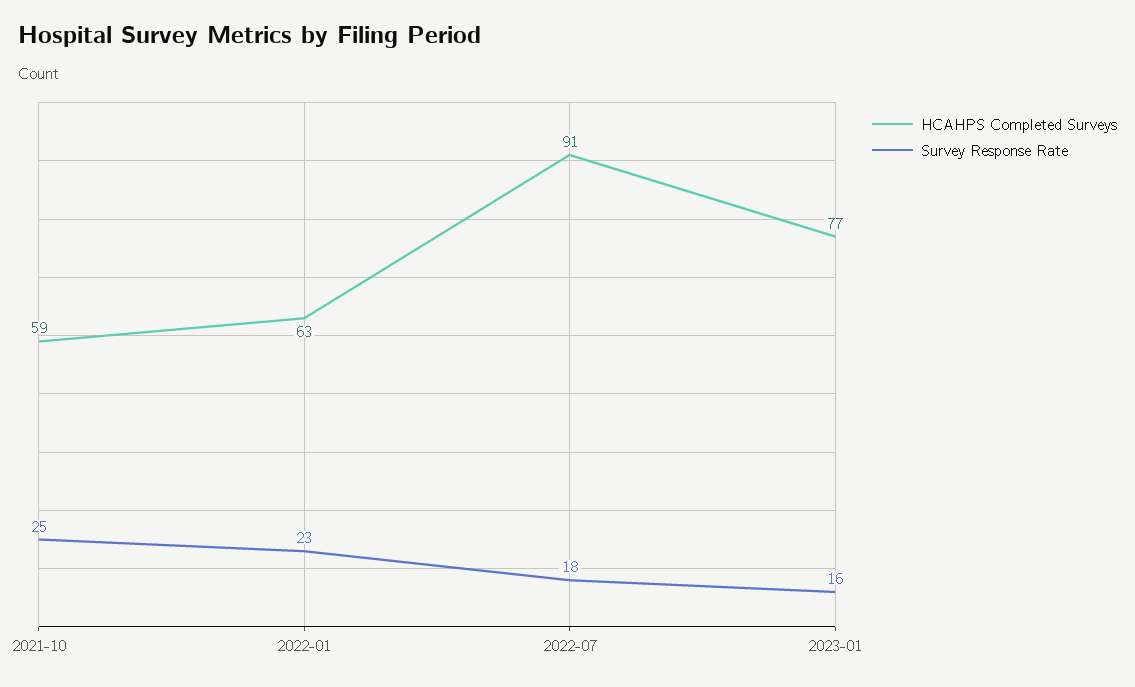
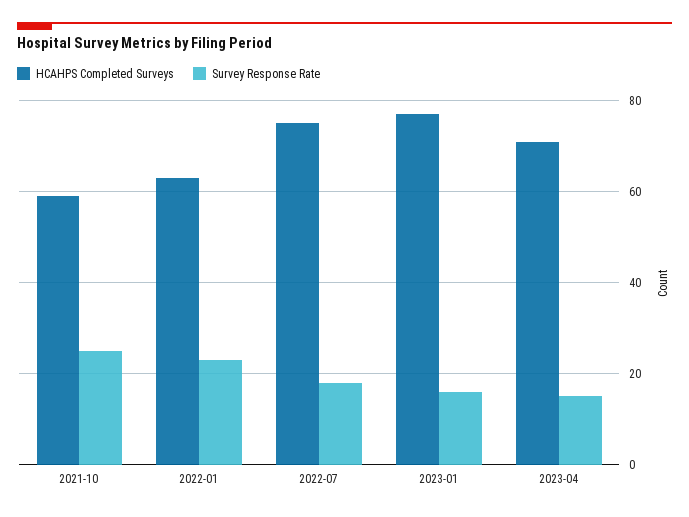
HCAHPS Completed Surveys, 2022-07: 91 -> 75
HCAHPS Completed Surveys, 2023-04: none -> 70
Survey Response Rate, 2023-04: none -> 15

